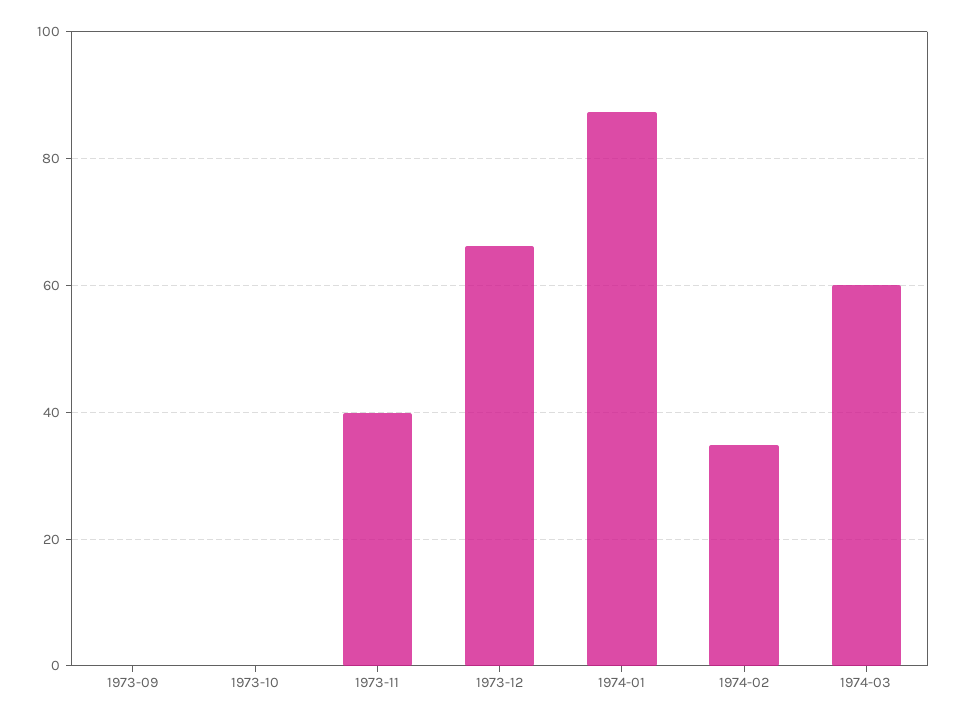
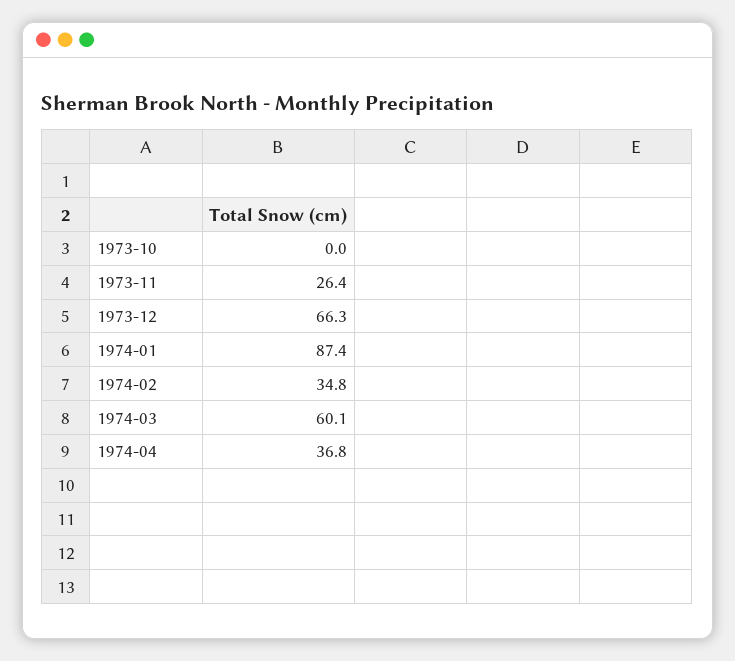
1973-09: 0 -> none
1973-11: 40 -> 26.4
1974-04: none -> 36.8

